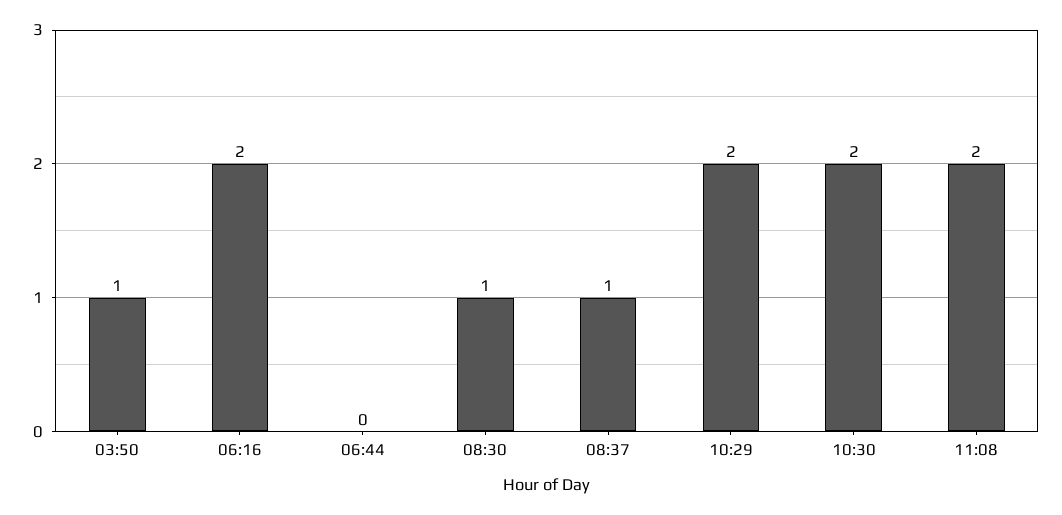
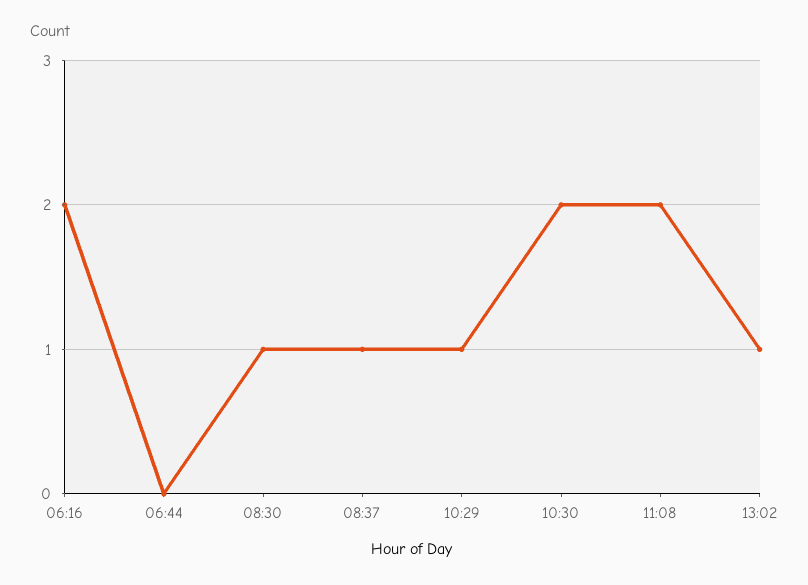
03:50: 1 -> none
10:29: 2 -> 1
13:02: none -> 1

